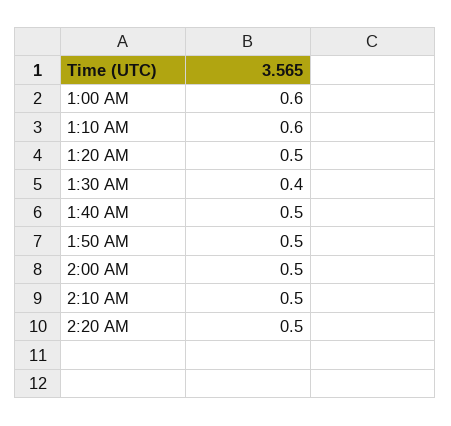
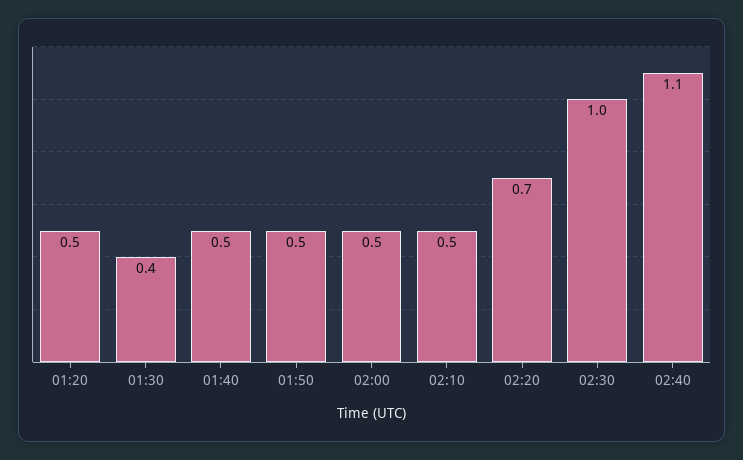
1:00 AM: 0.6 -> none
1:10 AM: 0.6 -> none
2:20 AM: 0.5 -> 0.7
02:30: none -> 1
02:40: none -> 1.1

